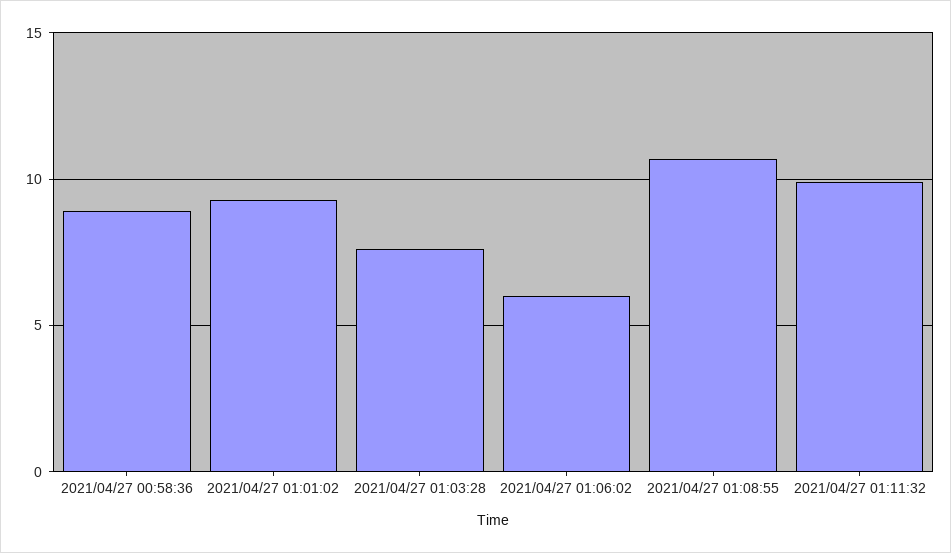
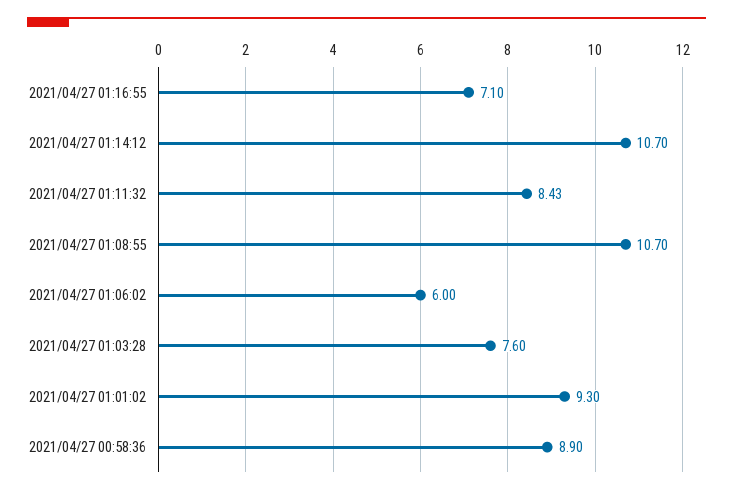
2021/04/27 01:11:32: 10 -> 8.43
2021/04/27 01:16:55: none -> 7.1
2021/04/27 01:14:12: none -> 10.7

